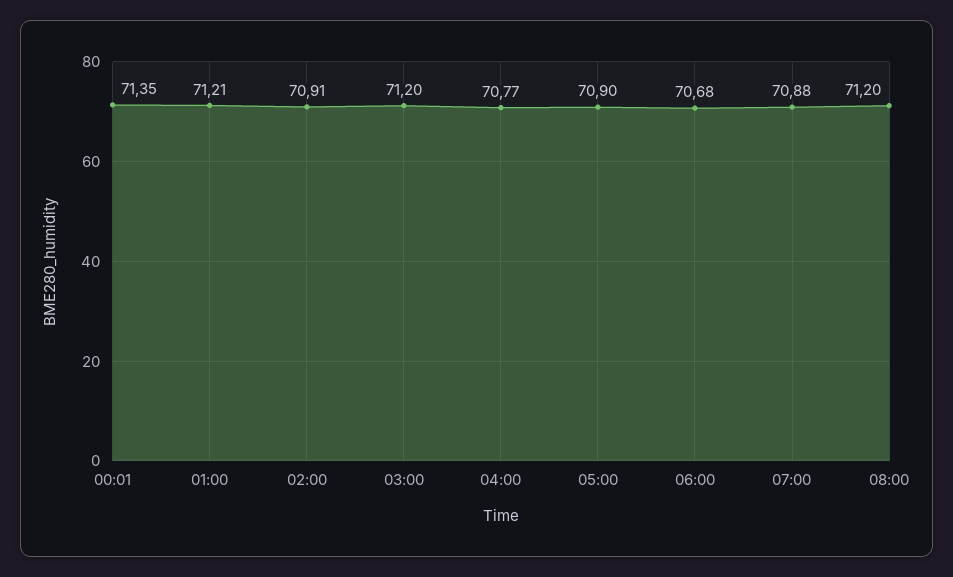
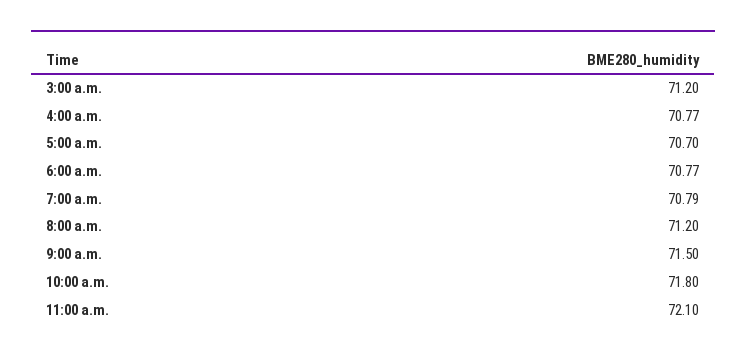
00:01: 71.35 -> none
01:00: 71.21 -> none
02:00: 70.91 -> none
05:00: 70.9 -> 70.7
06:00: 70.68 -> 70.77
07:00: 70.88 -> 70.79
9:00 a.m.: none -> 71.5
10:00 a.m.: none -> 71.8
11:00 a.m.: none -> 72.1

